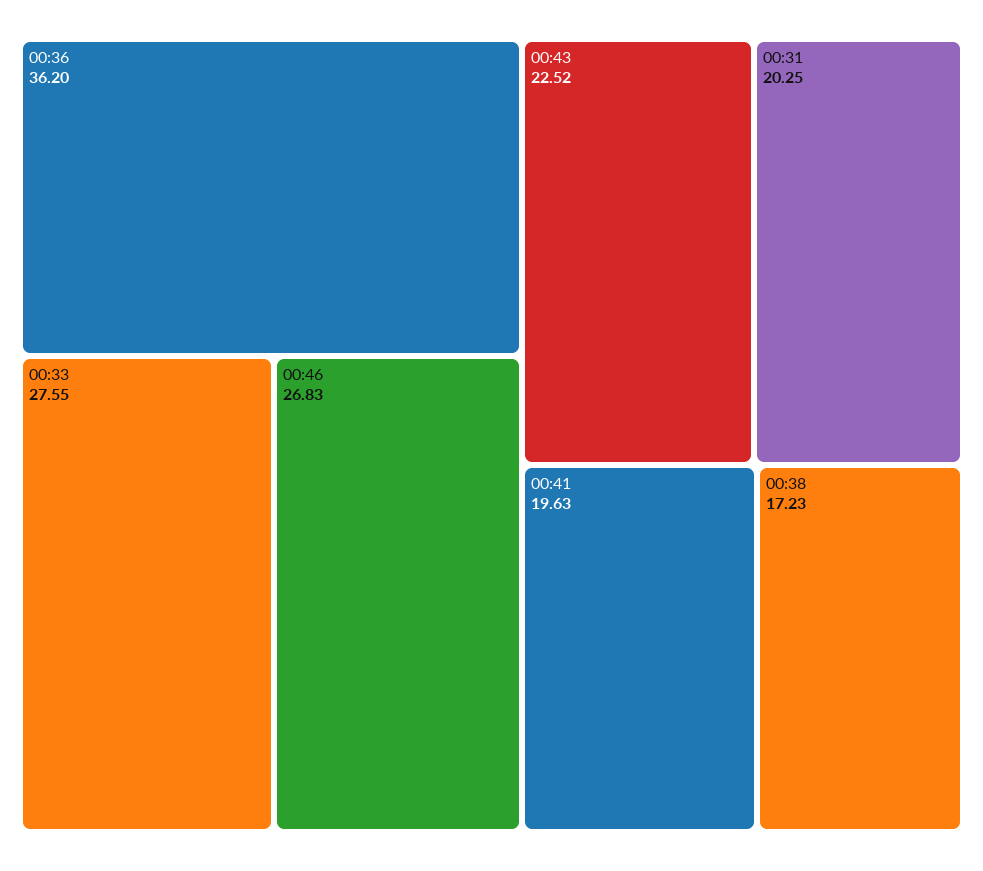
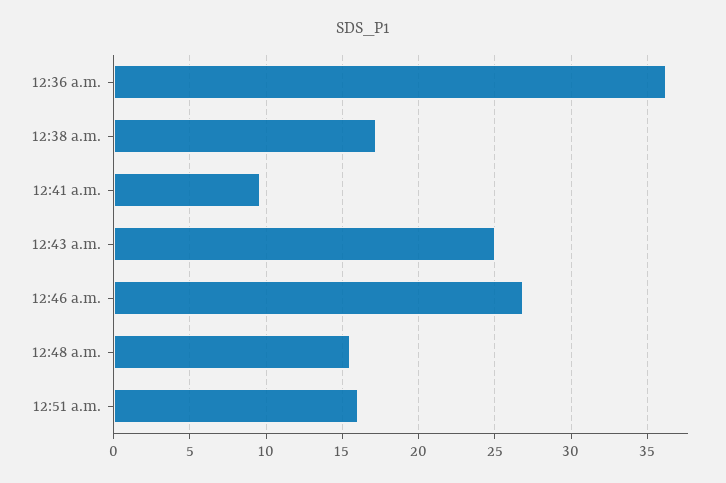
00:33: 27.55 -> none
00:43: 22.52 -> 25
00:31: 20.25 -> none
00:41: 19.63 -> 9.5
12:48 a.m.: none -> 15.5
12:51 a.m.: none -> 16

